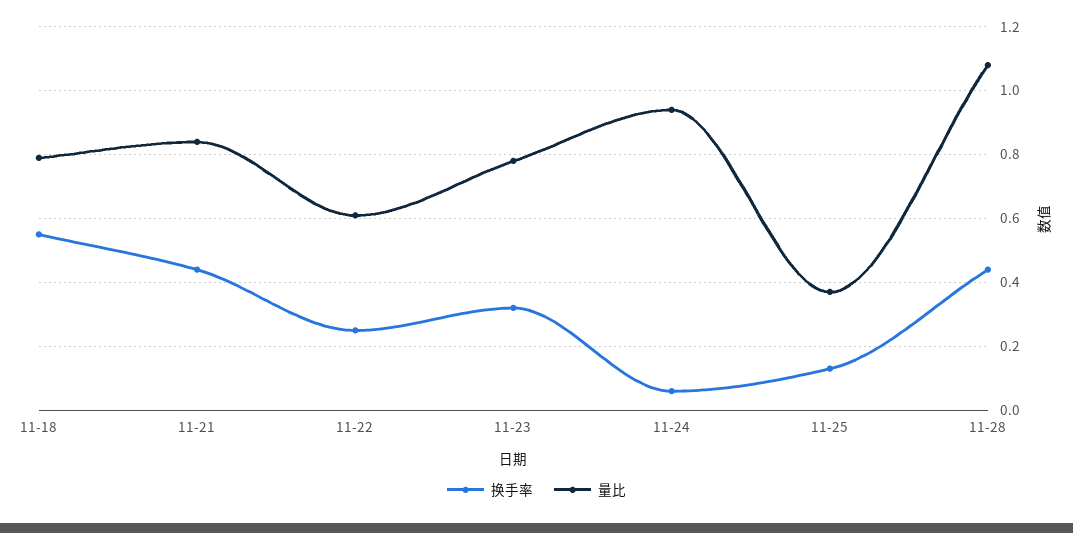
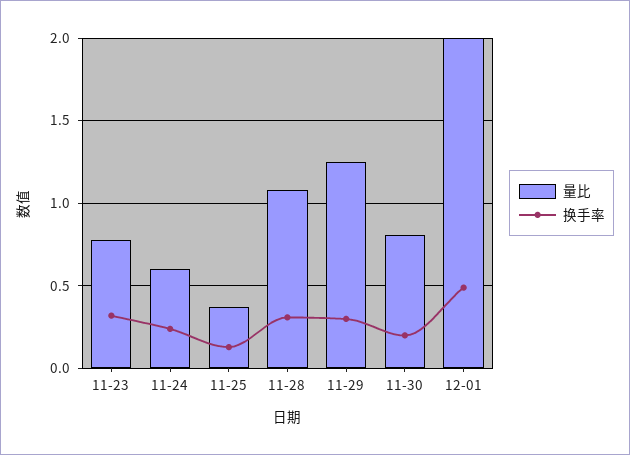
换手率, 11-18: 0.55 -> none
量比, 11-18: 0.8 -> none
换手率, 11-21: 0.45 -> none
量比, 11-21: 0.85 -> none
换手率, 11-22: 0.25 -> none
量比, 11-22: 0.6 -> none
换手率, 11-24: 0.05 -> 0.25
量比, 11-24: 0.95 -> 0.6
换手率, 11-28: 0.45 -> 0.3
量比, 11-29: none -> 1.25
换手率, 11-29: none -> 0.3
量比, 11-30: none -> 0.8
换手率, 11-30: none -> 0.2
量比, 12-01: none -> 2
换手率, 12-01: none -> 0.5

